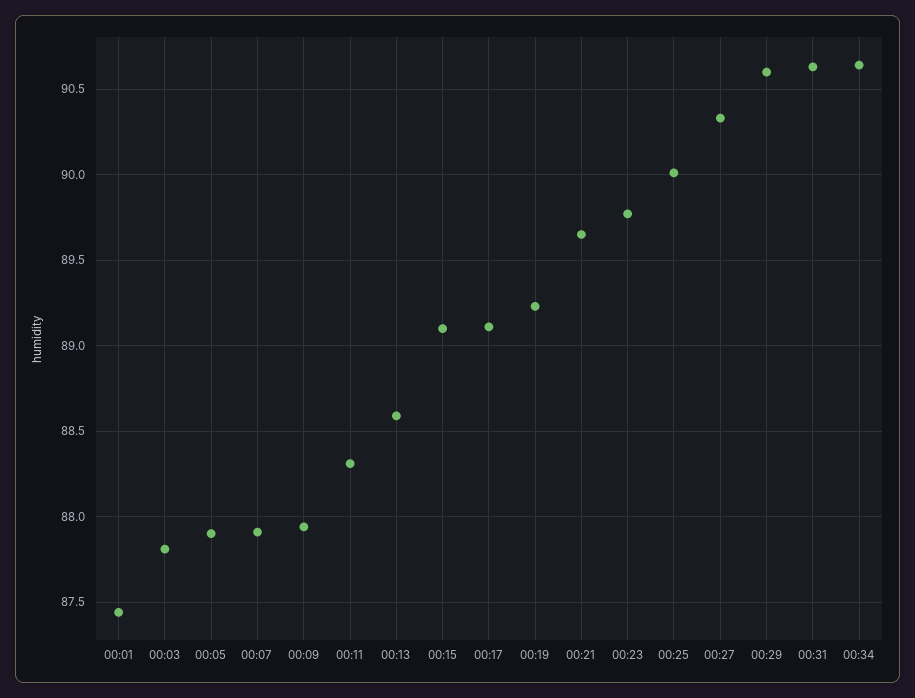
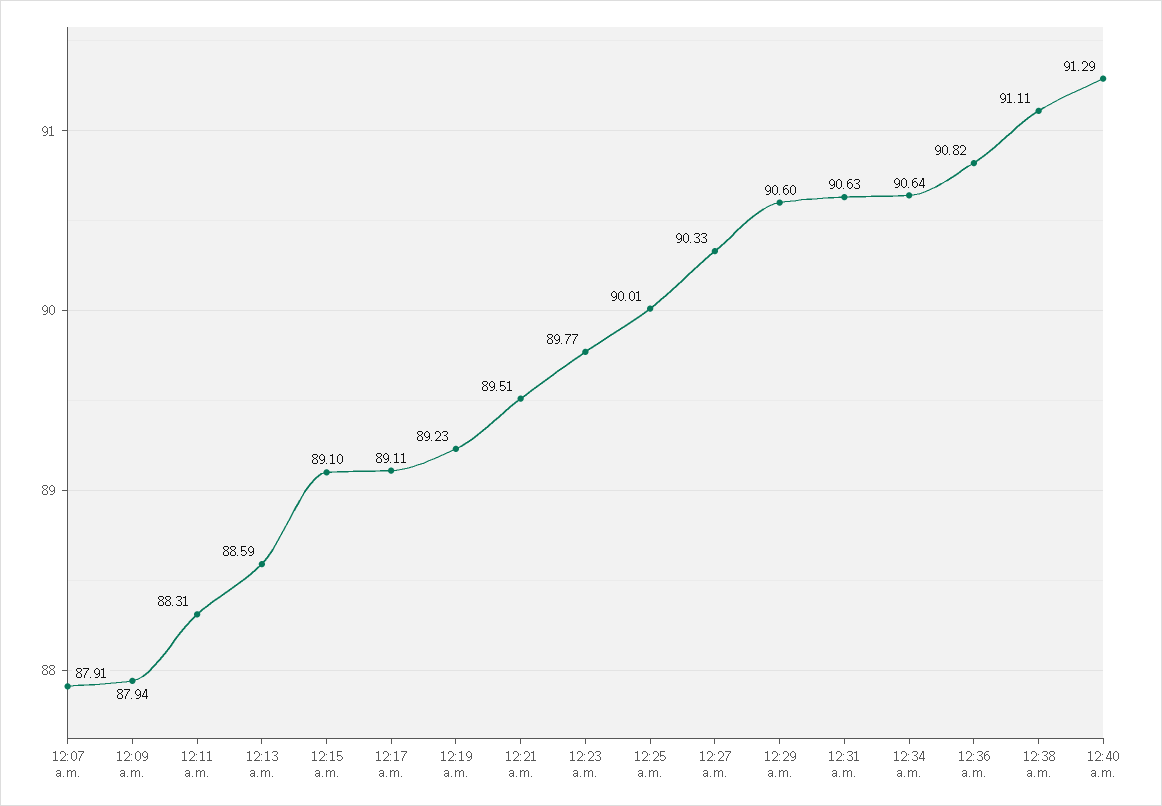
00:01: 87.45 -> none
00:03: 87.8 -> none
00:05: 87.9 -> none
00:21: 89.65 -> 89.51
12:36 a.m.: none -> 90.82
12:38 a.m.: none -> 91.11
12:40 a.m.: none -> 91.29

